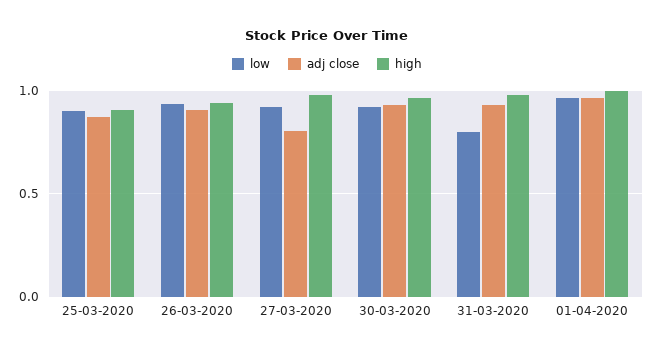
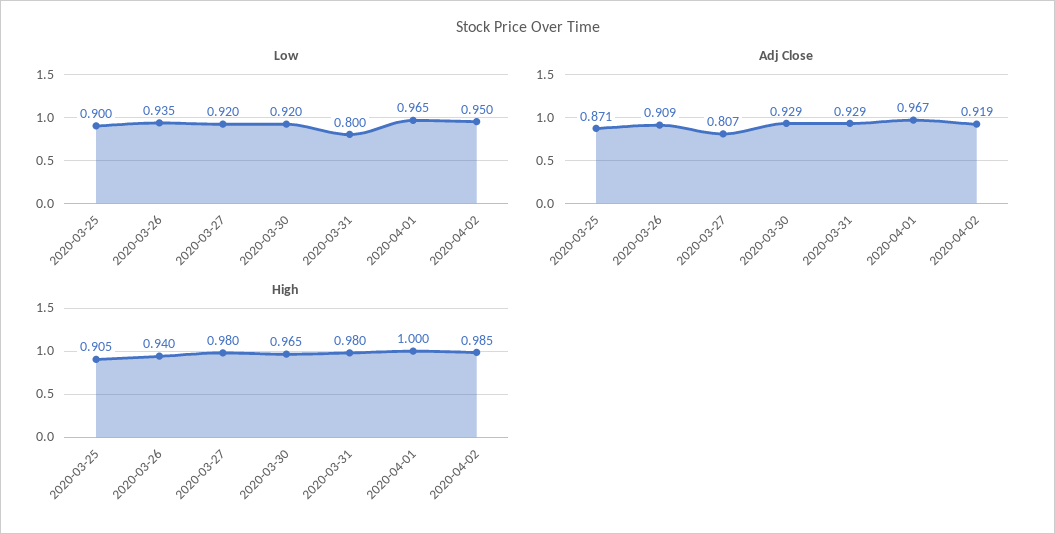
low, 2020-04-02: none -> 0.95
adj close, 2020-04-02: none -> 0.919
high, 2020-04-02: none -> 0.985

